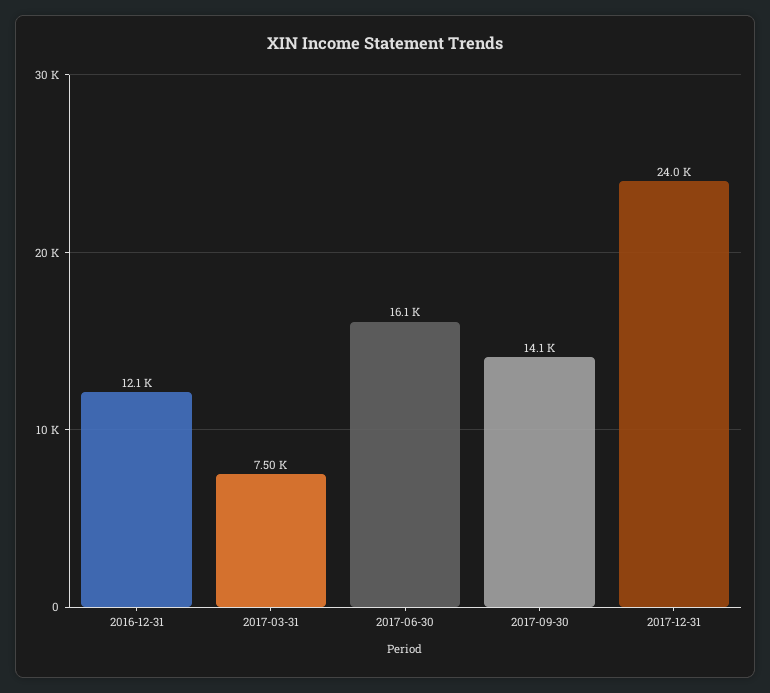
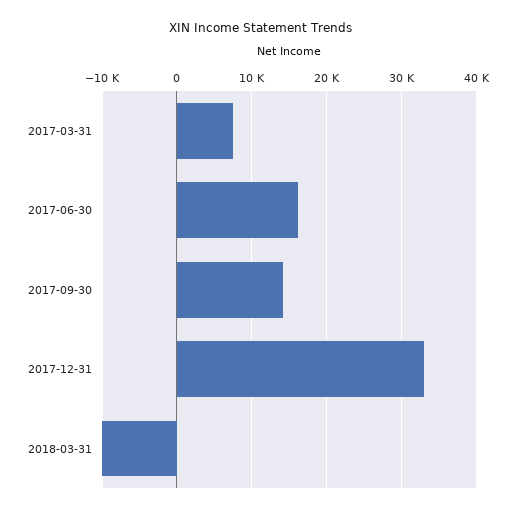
2016-12-31: 12100 -> none
2017-12-31: 24000 -> 33000
2018-03-31: none -> -10000

